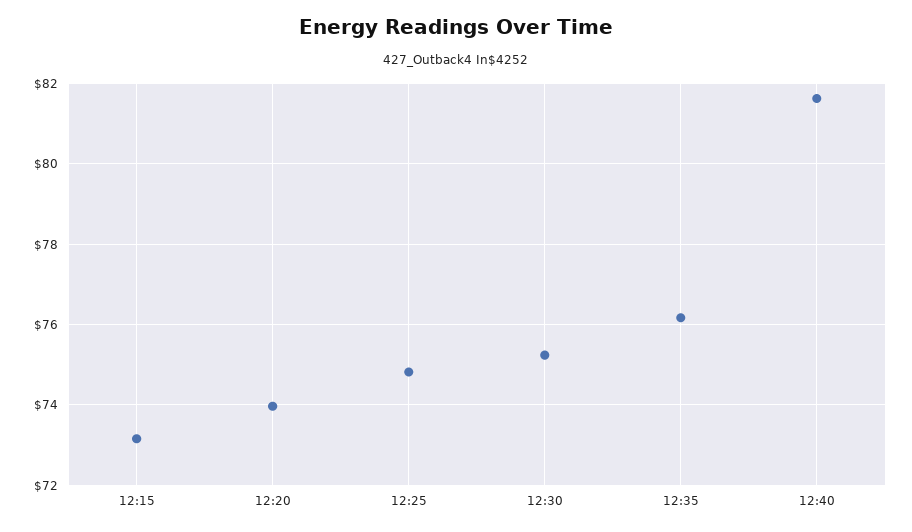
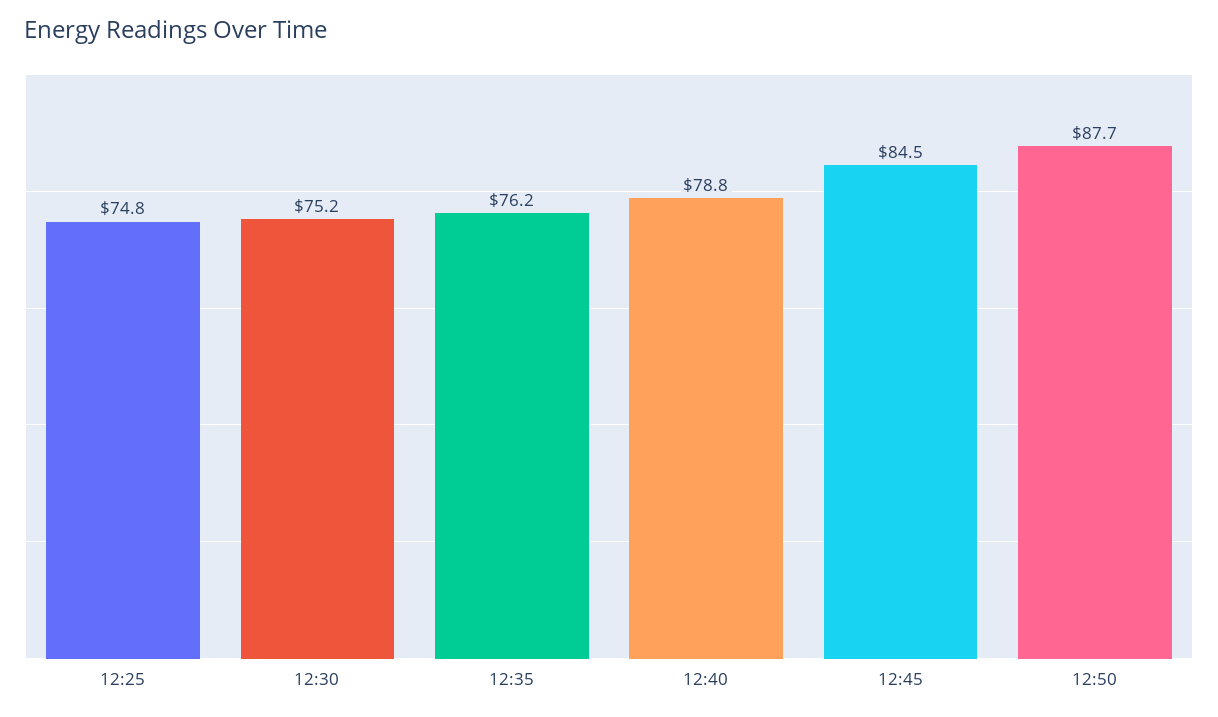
12:15: 73.2 -> none
12:20: 74 -> none
12:40: 81.6 -> 78.8
12:45: none -> 84.5
12:50: none -> 87.7

